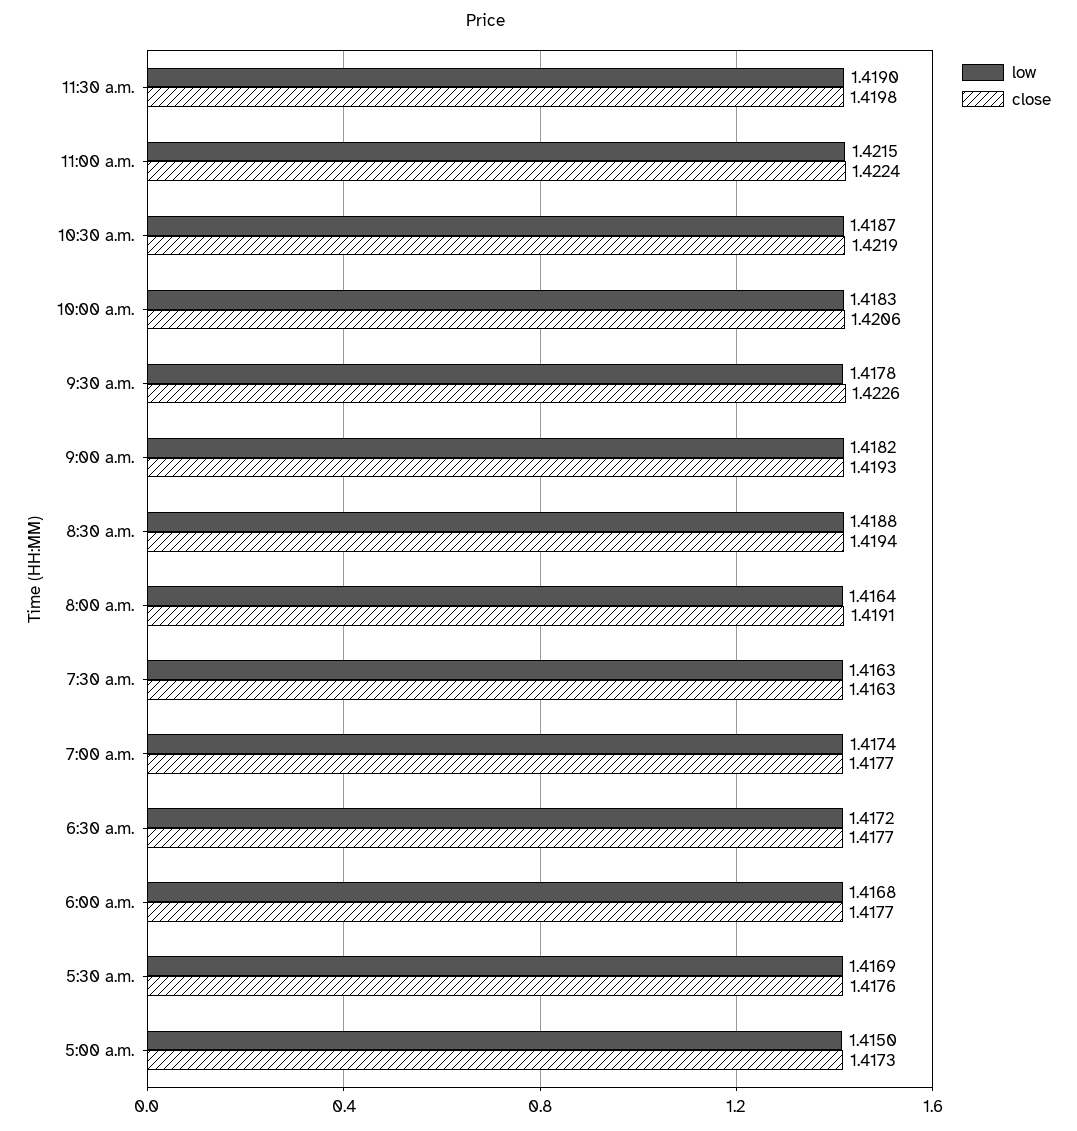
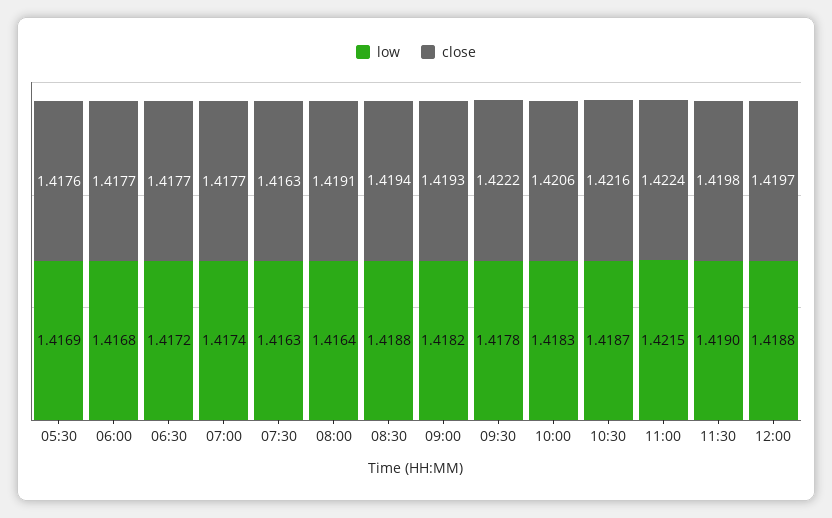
close, 10:30 a.m.: 1.4219 -> 1.4216
close, 9:30 a.m.: 1.4226 -> 1.4222
low, 5:00 a.m.: 1.415 -> none
close, 5:00 a.m.: 1.4173 -> none
low, 12:00: none -> 1.4188
close, 12:00: none -> 1.4197

